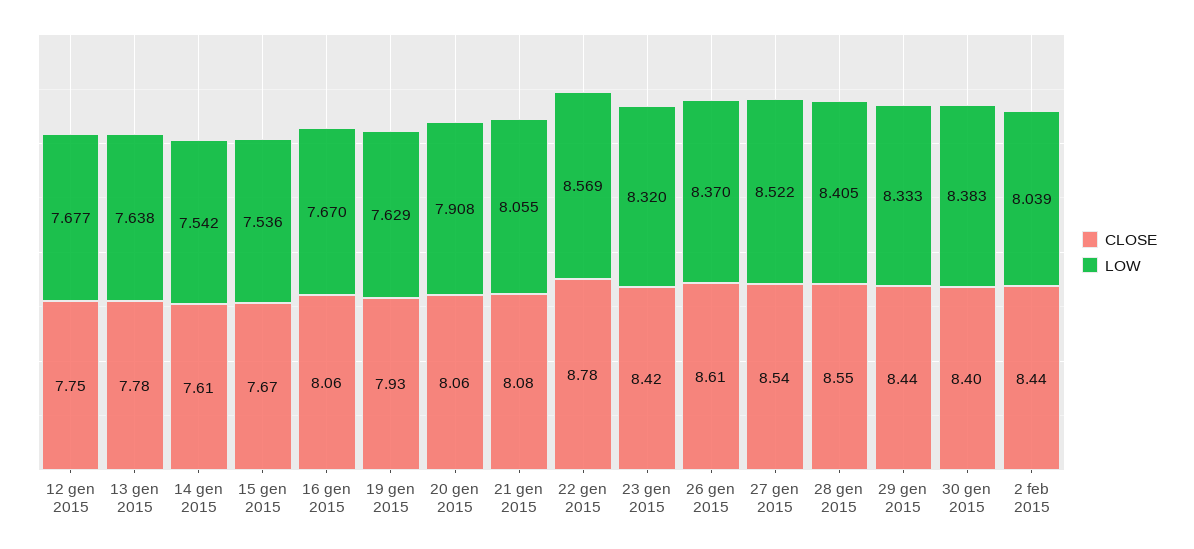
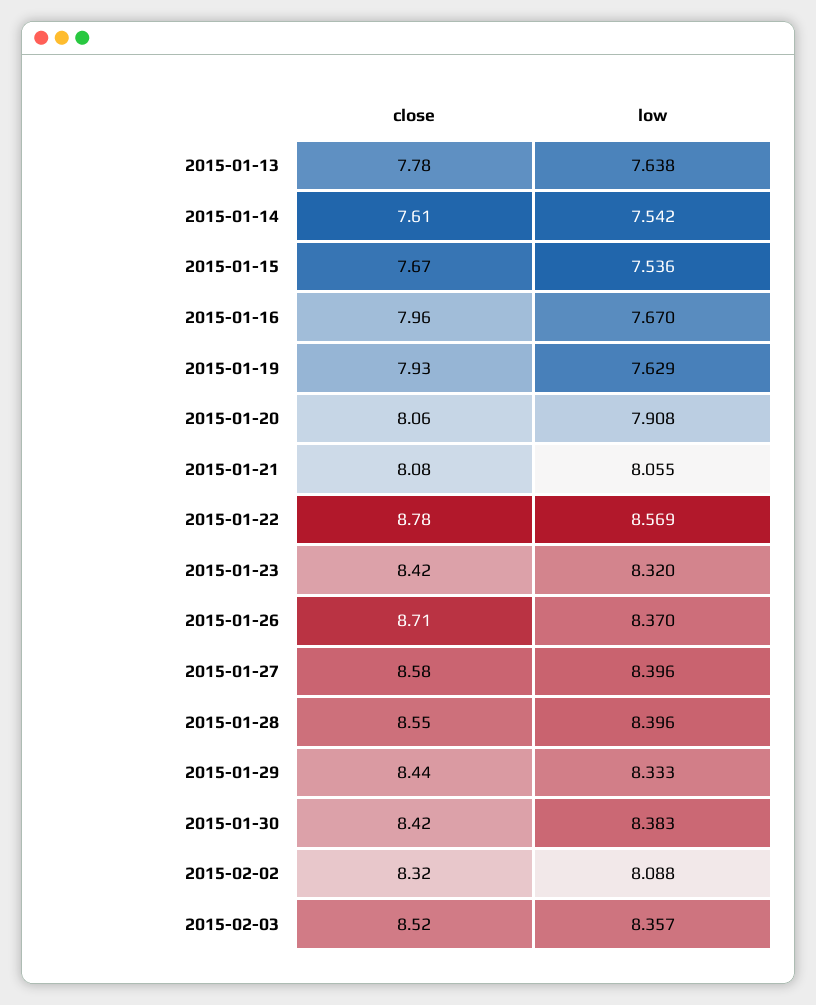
CLOSE, 12 gen 2015: 7.75 -> none
LOW, 12 gen 2015: 7.677 -> none
CLOSE, 16 gen 2015: 8.06 -> 7.96
CLOSE, 26 gen 2015: 8.61 -> 8.71
CLOSE, 27 gen 2015: 8.54 -> 8.58
LOW, 27 gen 2015: 8.522 -> 8.396
LOW, 28 gen 2015: 8.405 -> 8.396
CLOSE, 30 gen 2015: 8.4 -> 8.42
CLOSE, 2 feb 2015: 8.44 -> 8.32
LOW, 2 feb 2015: 8.039 -> 8.088
CLOSE, 2015-02-03: none -> 8.52
LOW, 2015-02-03: none -> 8.357

